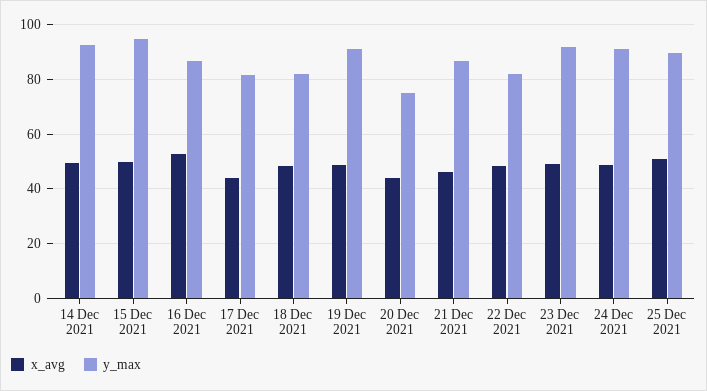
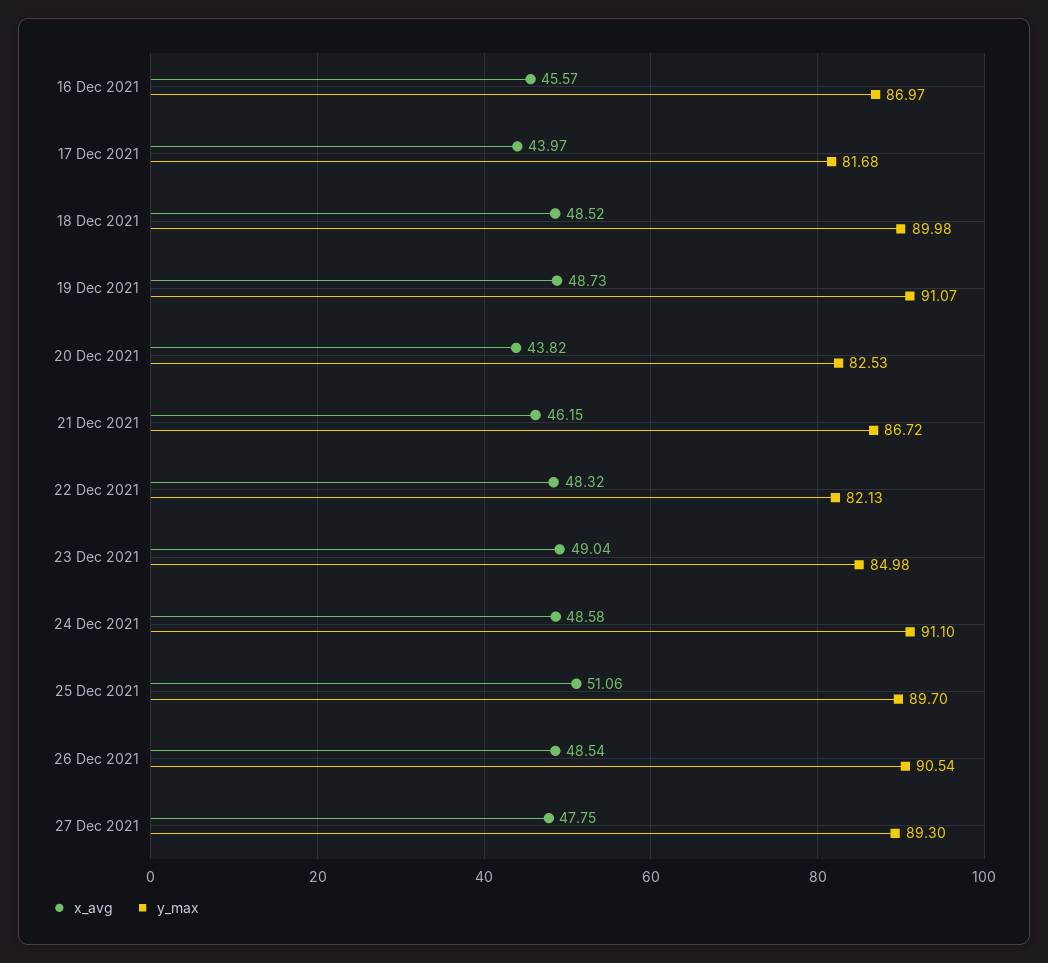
x_avg, 14 Dec 2021: 50 -> none
y_max, 14 Dec 2021: 92.5 -> none
x_avg, 15 Dec 2021: 50 -> none
y_max, 15 Dec 2021: 95 -> none
x_avg, 16 Dec 2021: 52.5 -> 45.57
y_max, 18 Dec 2021: 82.5 -> 89.98
y_max, 20 Dec 2021: 75 -> 82.53
y_max, 23 Dec 2021: 92.5 -> 84.98
x_avg, 26 Dec 2021: none -> 48.54
y_max, 26 Dec 2021: none -> 90.54
x_avg, 27 Dec 2021: none -> 47.75
y_max, 27 Dec 2021: none -> 89.3

